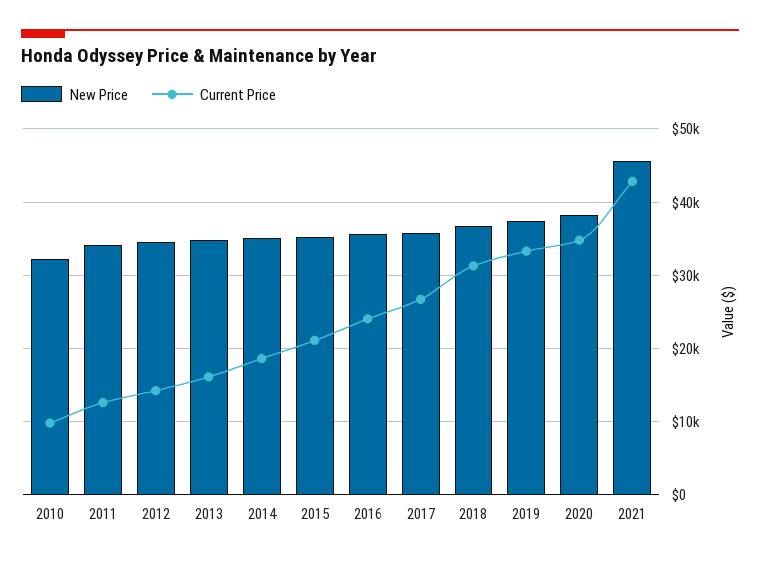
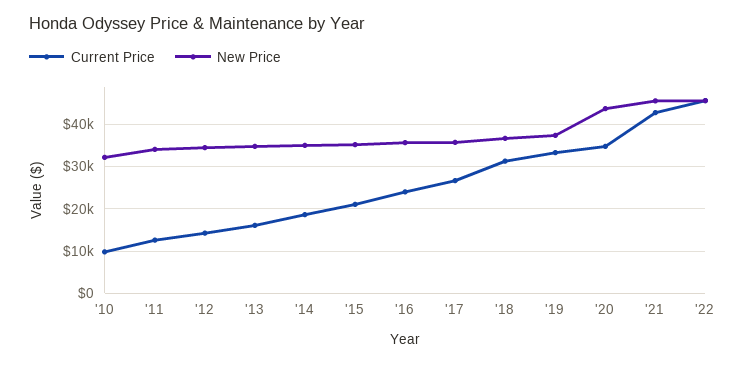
New Price, 2020: 38000 -> 44000
Current Price, '22: none -> 46000
New Price, '22: none -> 46000

